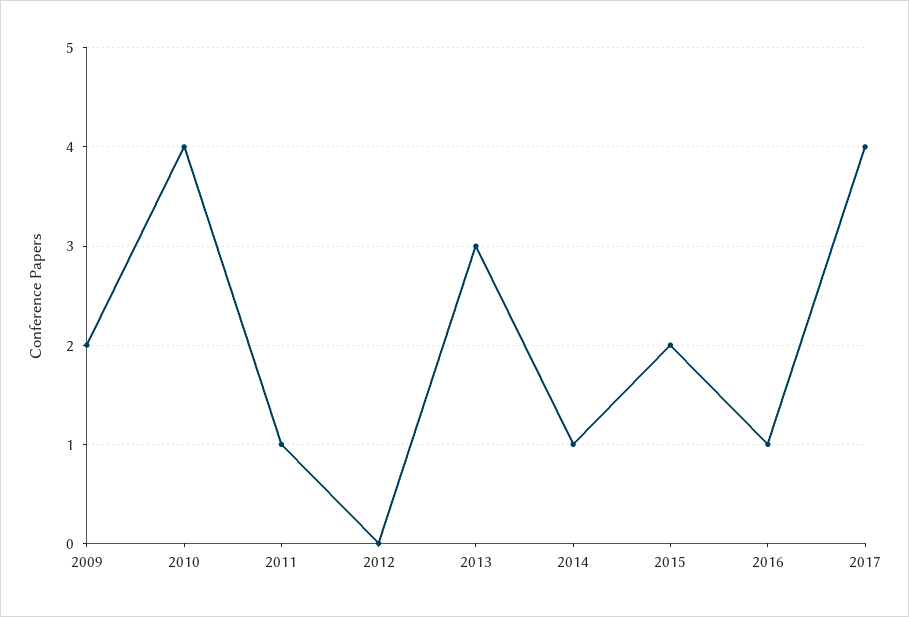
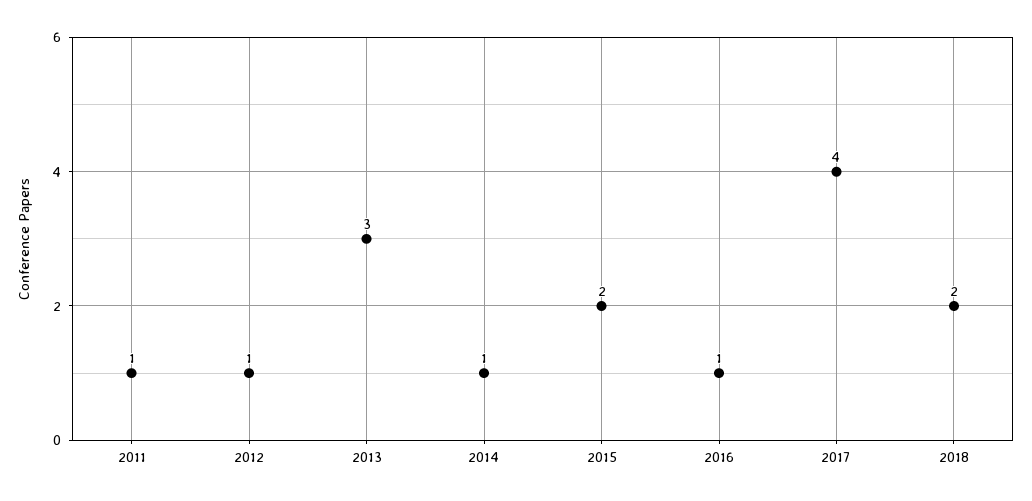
2009: 2 -> none
2010: 4 -> none
2012: 0 -> 1
2018: none -> 2

